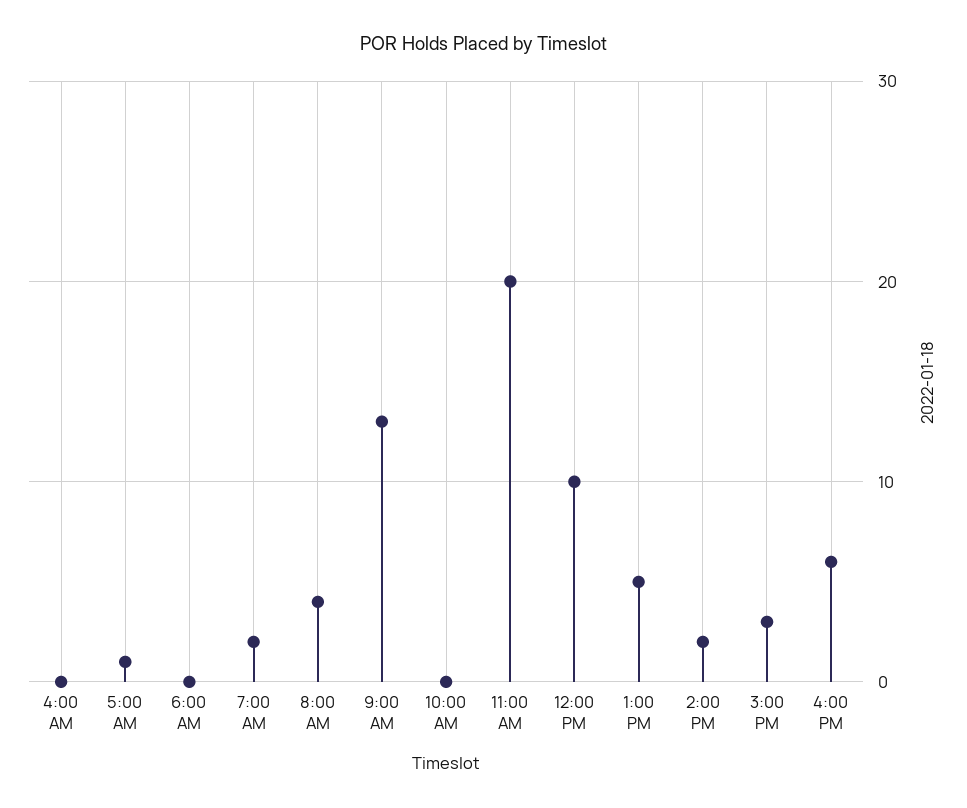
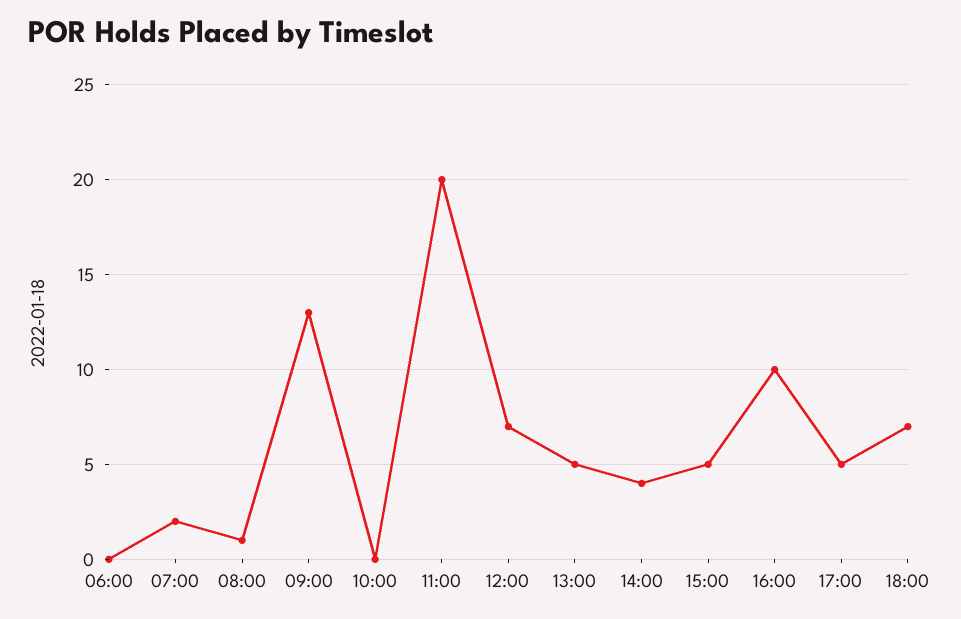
4:00 AM: 0 -> none
5:00 AM: 1 -> none
8:00 AM: 4 -> 1
12:00 PM: 10 -> 7
2:00 PM: 2 -> 4
3:00 PM: 3 -> 5
4:00 PM: 6 -> 10
17:00: none -> 5
18:00: none -> 7

